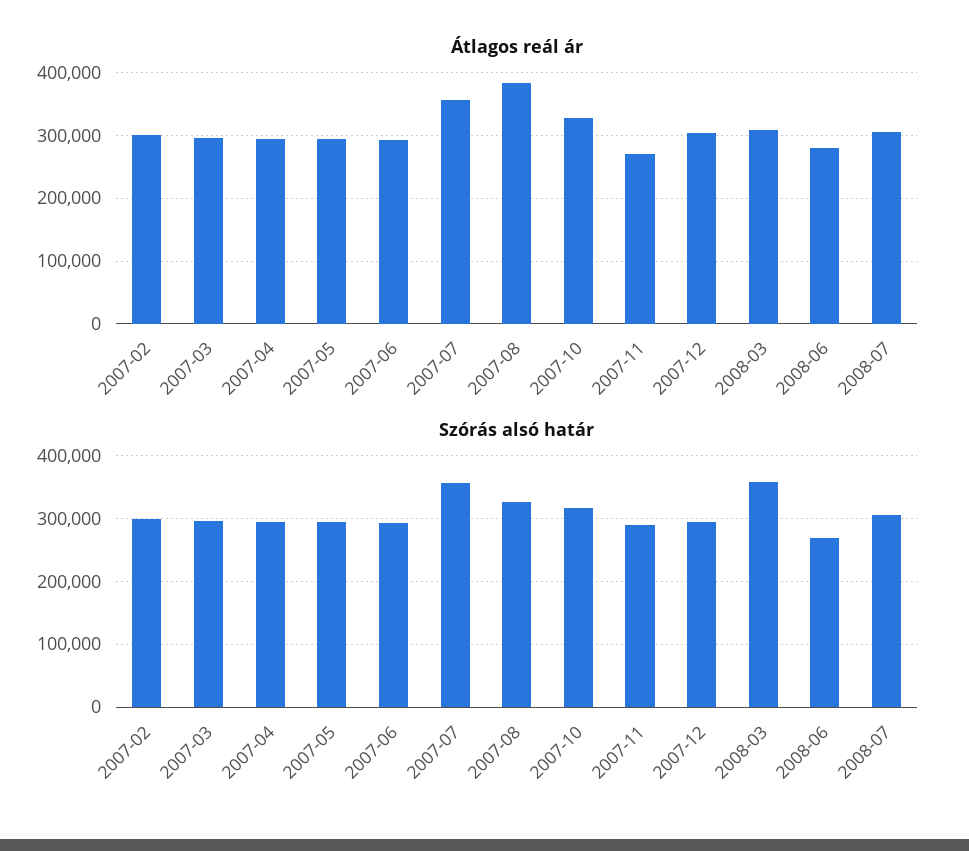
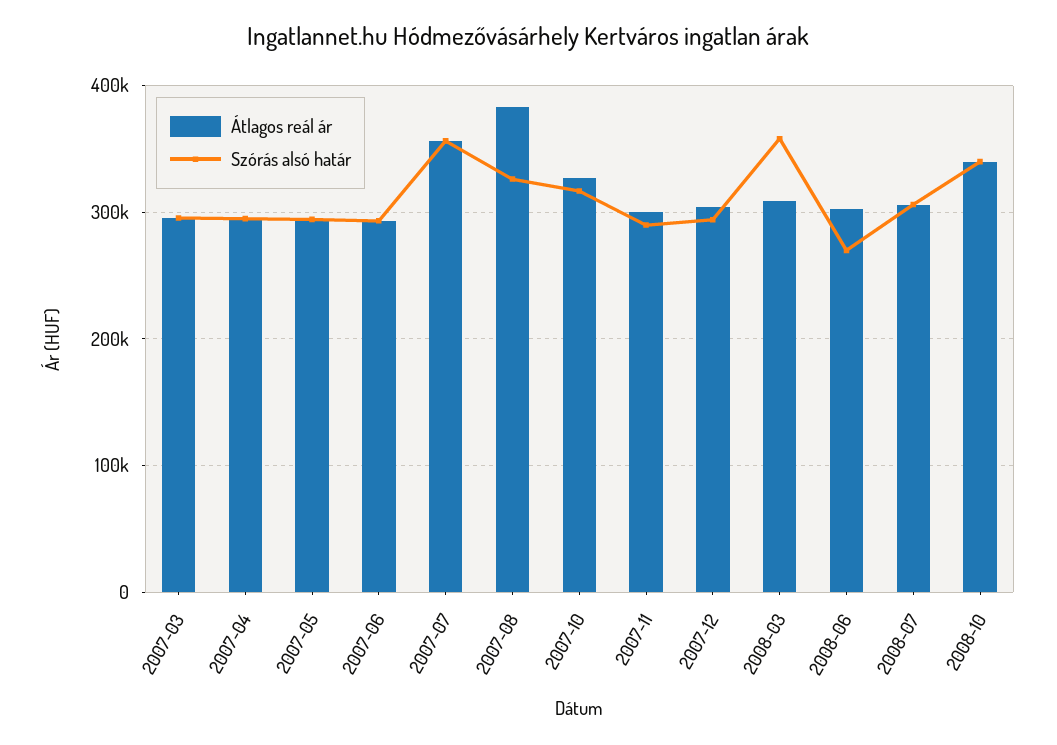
Átlagos reál ár, 2007-02: 300000 -> none
Átlagos reál ár, 2007-11: 270000 -> 300000
Átlagos reál ár, 2008-06: 280000 -> 300000
Szórás alsó határ, 2007-02: 300000 -> none
Átlagos reál ár, 2008-10: none -> 340000
Szórás alsó határ, 2008-10: none -> 340000

